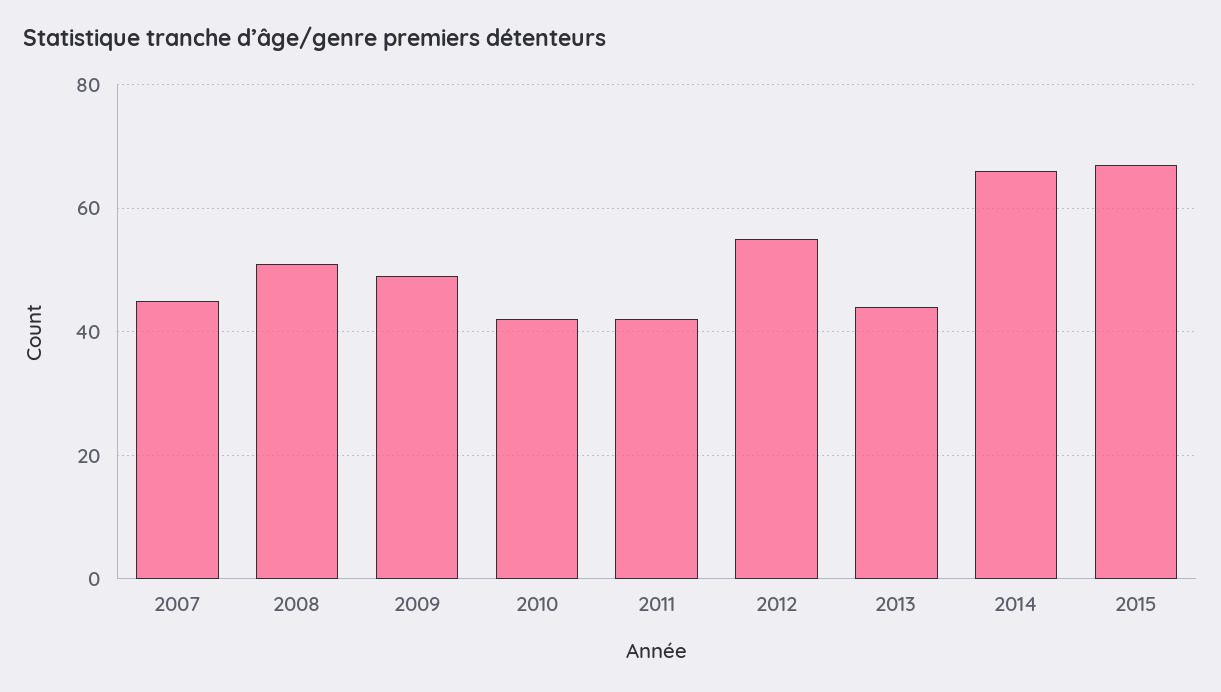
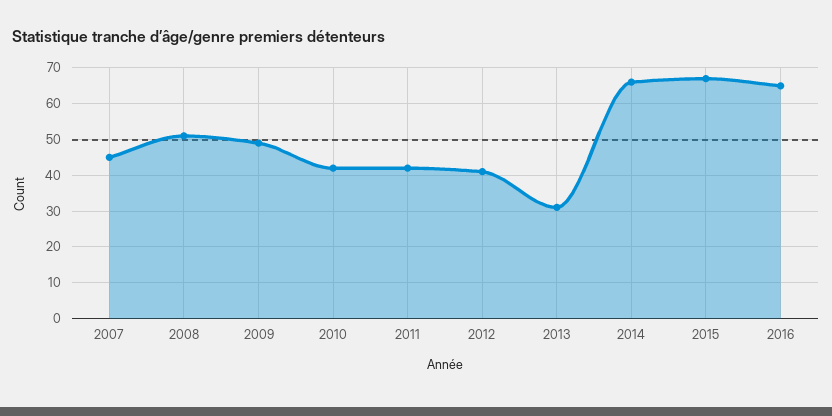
2012: 55 -> 40
2013: 45 -> 30
2016: none -> 65

